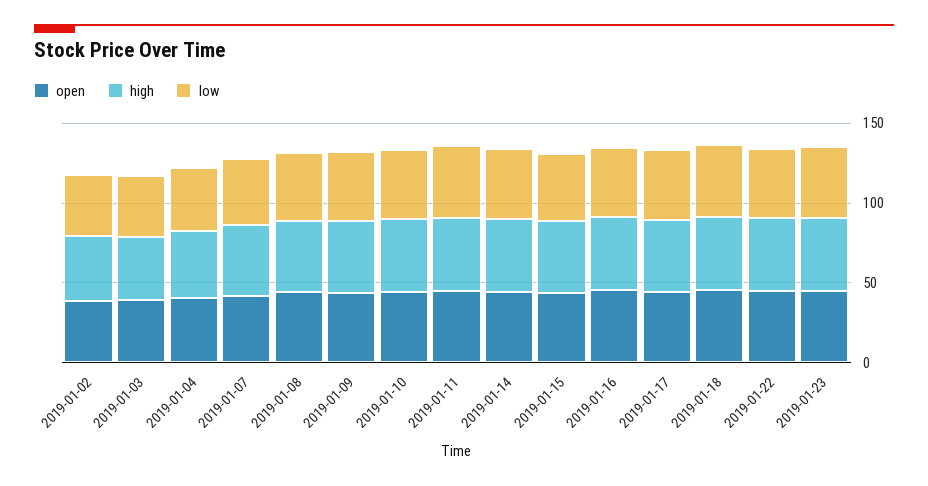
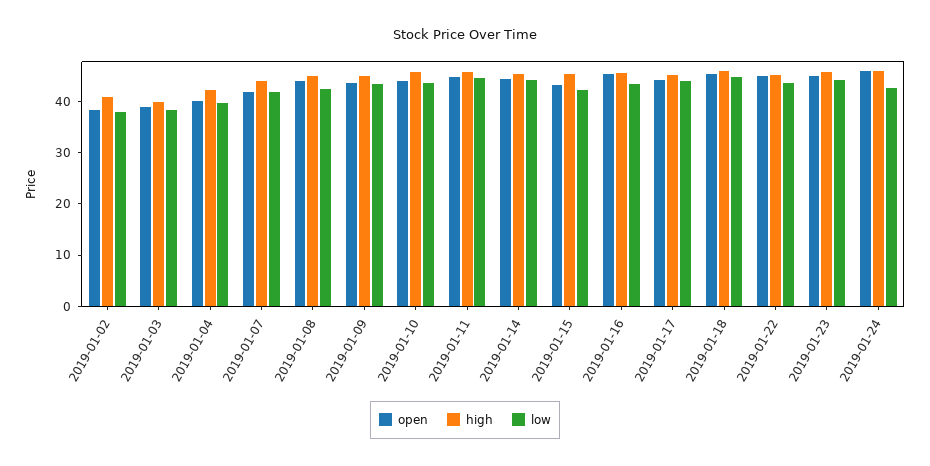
open, 2019-01-24: none -> 46
high, 2019-01-24: none -> 46
low, 2019-01-24: none -> 42

